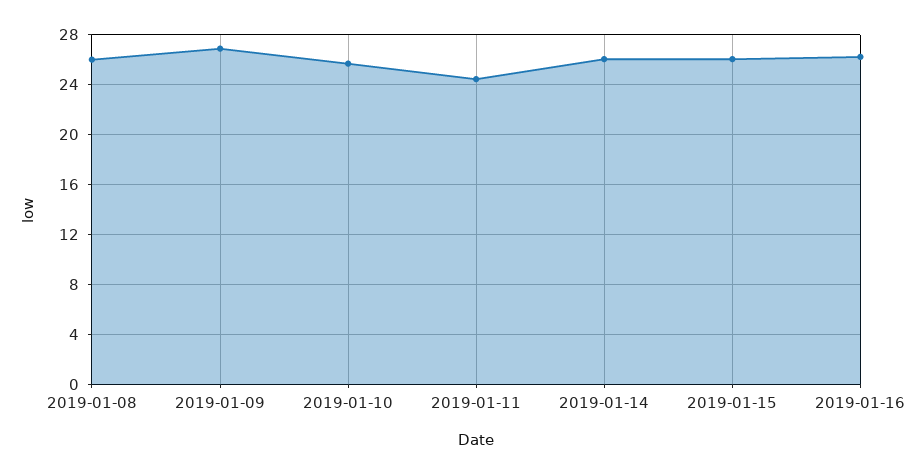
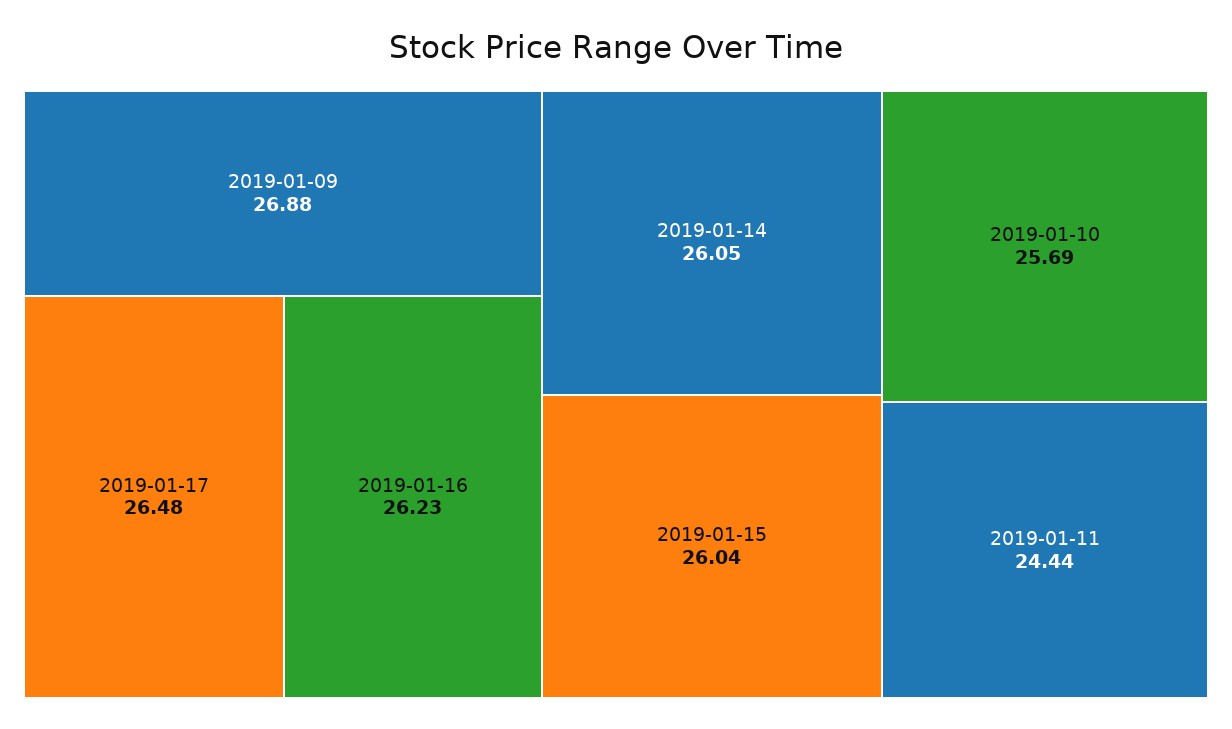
2019-01-08: 26 -> none
2019-01-17: none -> 26.48

